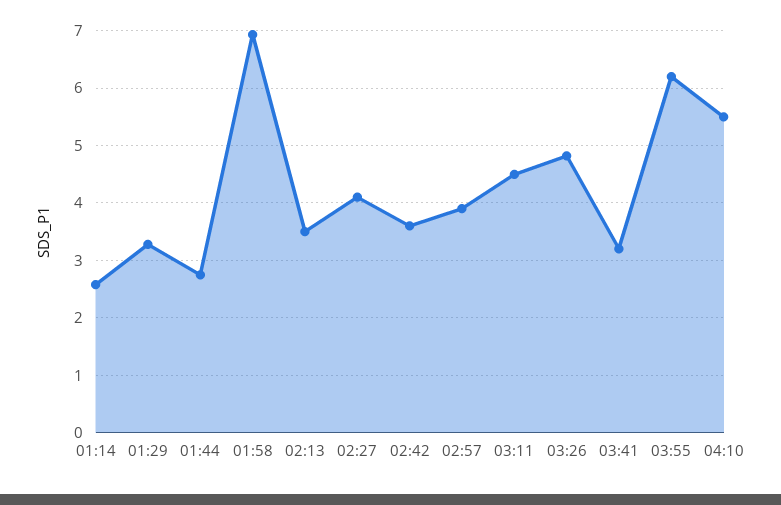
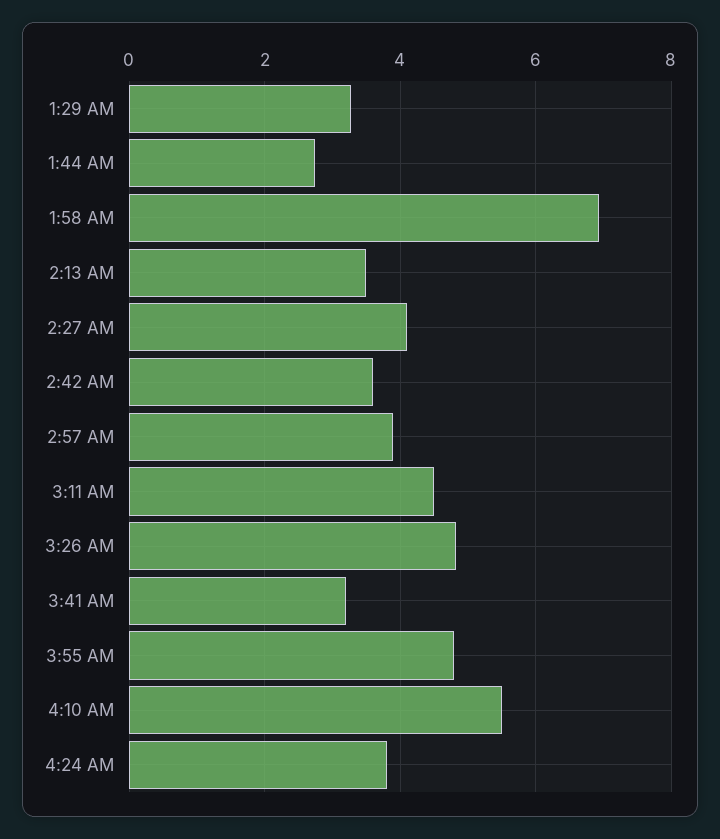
01:14: 2.6 -> none
03:55: 6.2 -> 4.8
4:24 AM: none -> 3.8

